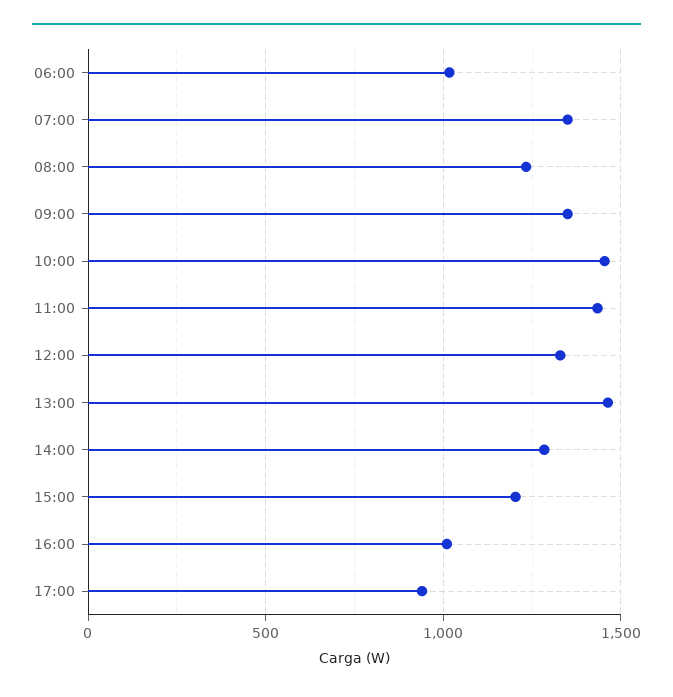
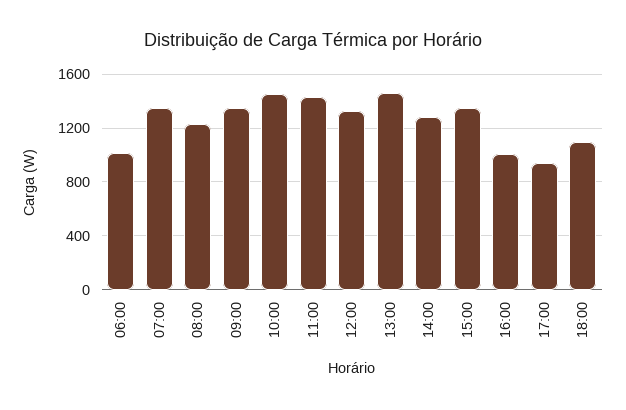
15:00: 1200 -> 1350
18:00: none -> 1100

